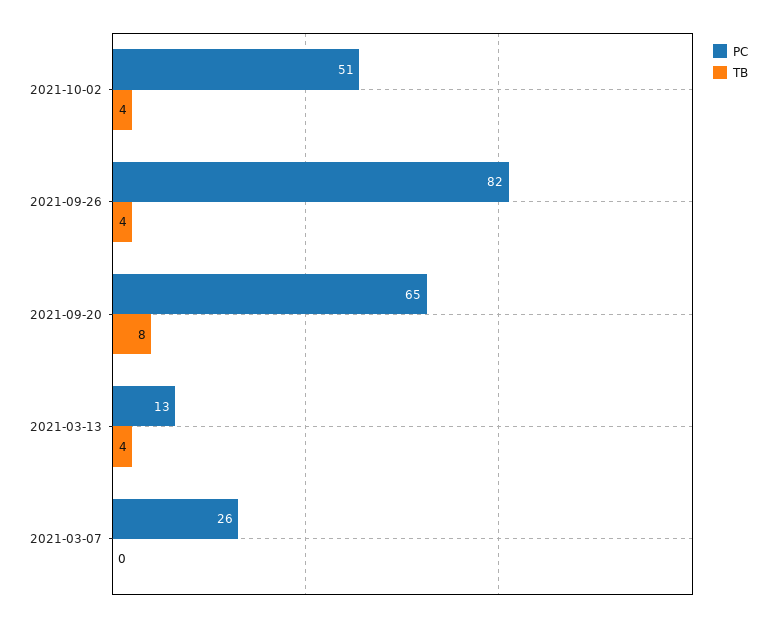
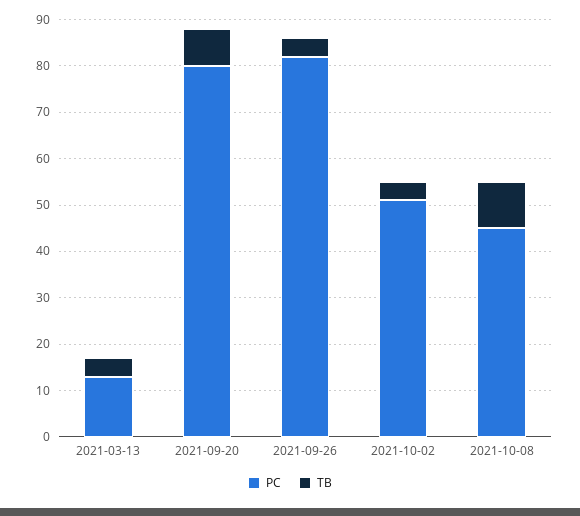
PC, 2021-09-20: 65 -> 80
PC, 2021-03-07: 26 -> none
TB, 2021-03-07: 0 -> none
PC, 2021-10-08: none -> 45
TB, 2021-10-08: none -> 10

